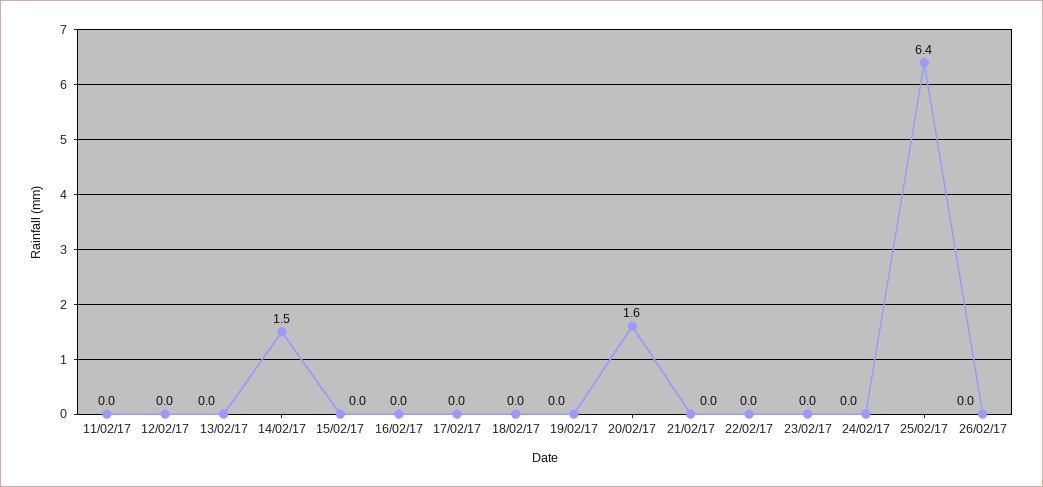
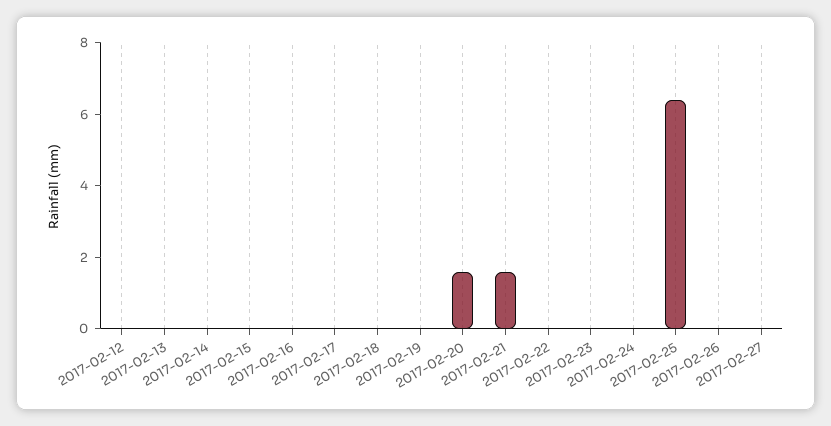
11/02/17: 0 -> none
14/02/17: 1.5 -> 0
21/02/17: 0 -> 1.5
2017-02-27: none -> 0

